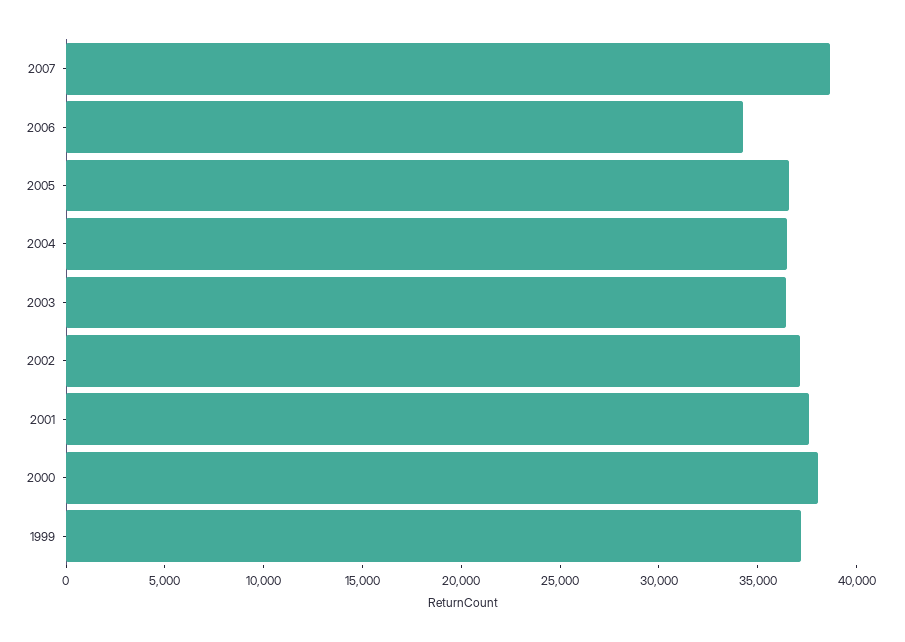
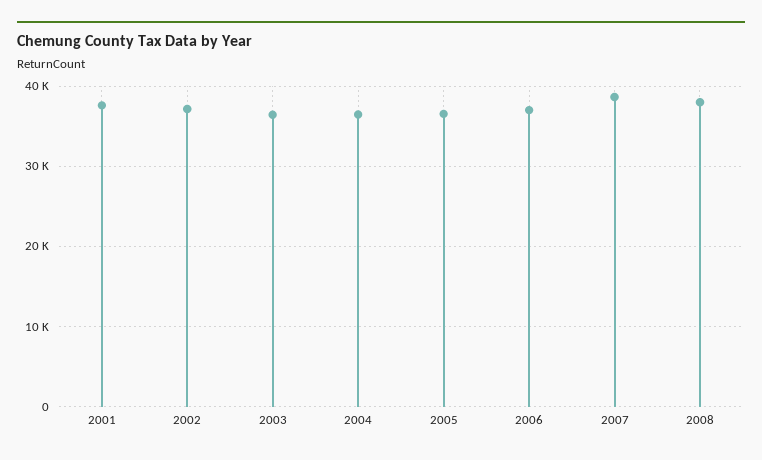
2006: 34000 -> 37000
2000: 38000 -> none
1999: 37000 -> none
2008: none -> 38000

